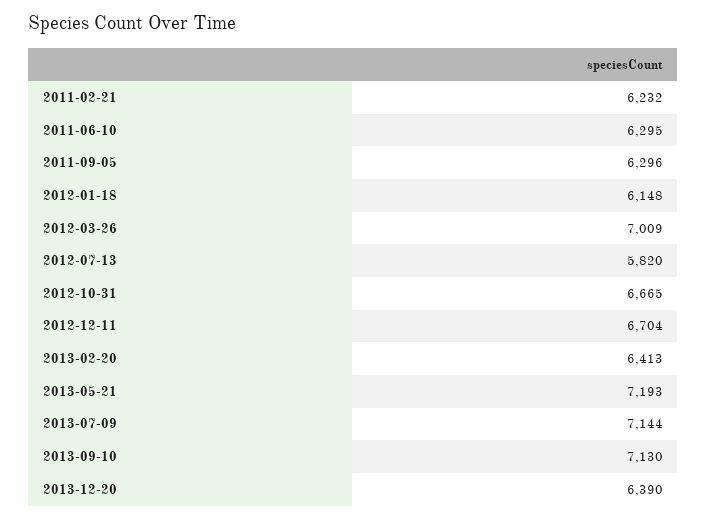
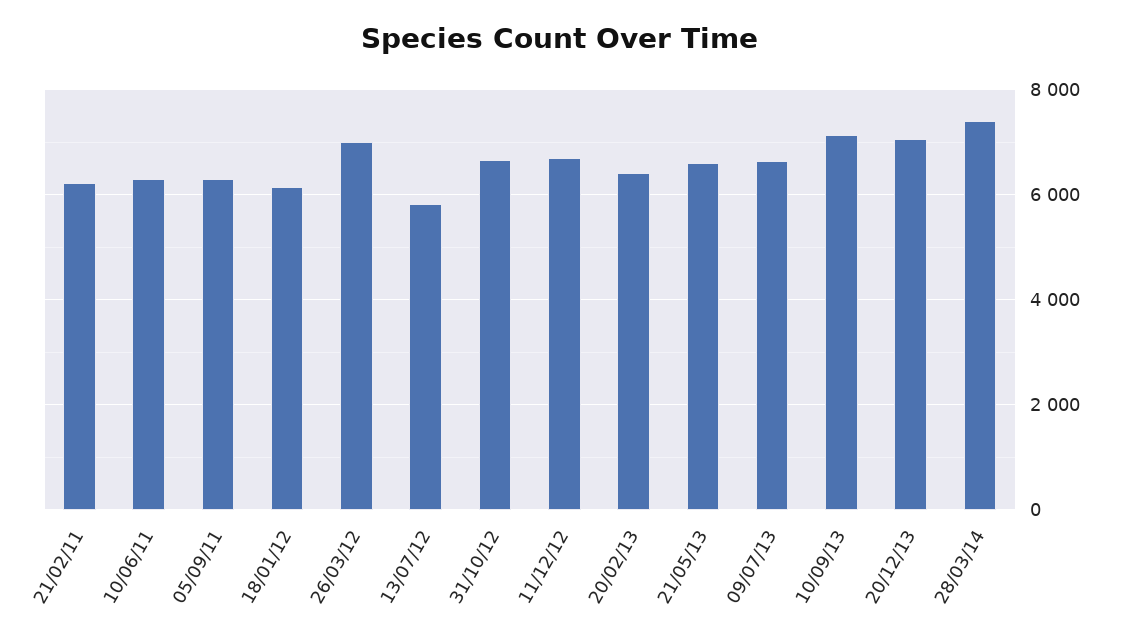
2013-05-21: 7193 -> 6600
2013-07-09: 7144 -> 6600
2013-12-20: 6390 -> 7000
28/03/14: none -> 7400

